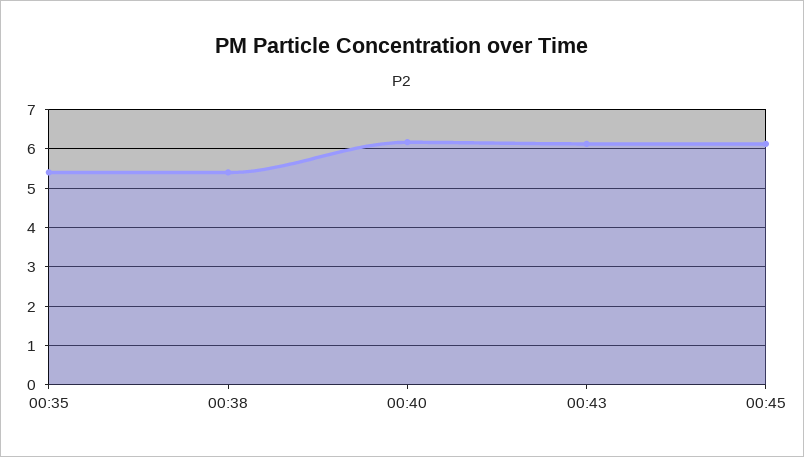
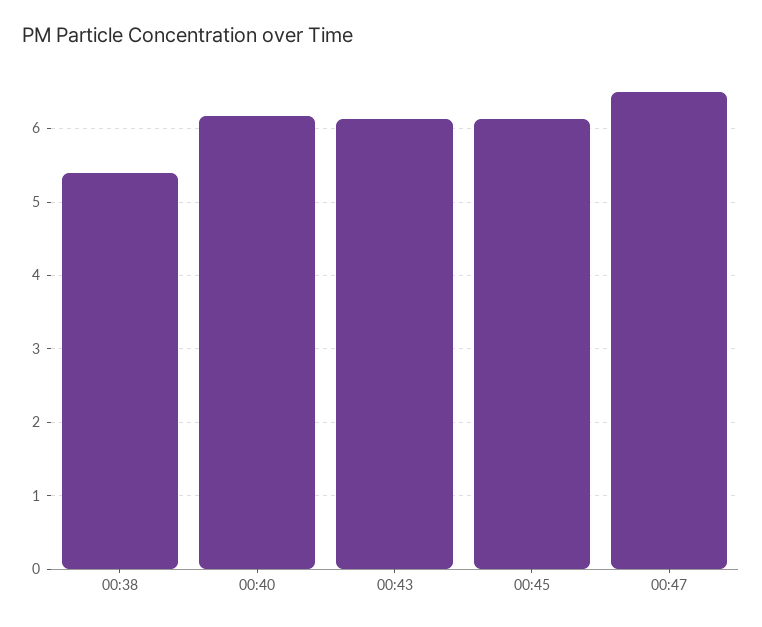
00:35: 5.4 -> none
00:47: none -> 6.5

